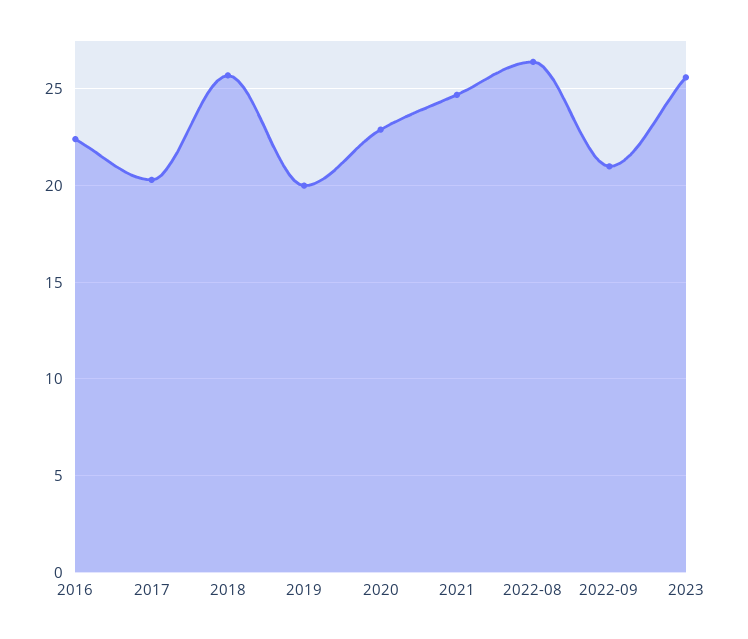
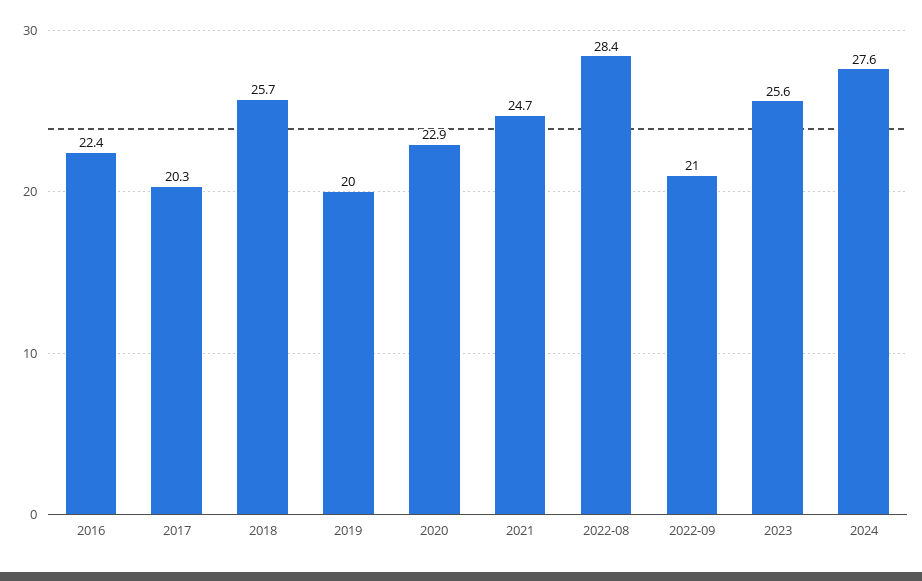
2022-08: 26.5 -> 28.4
2024: none -> 27.6

